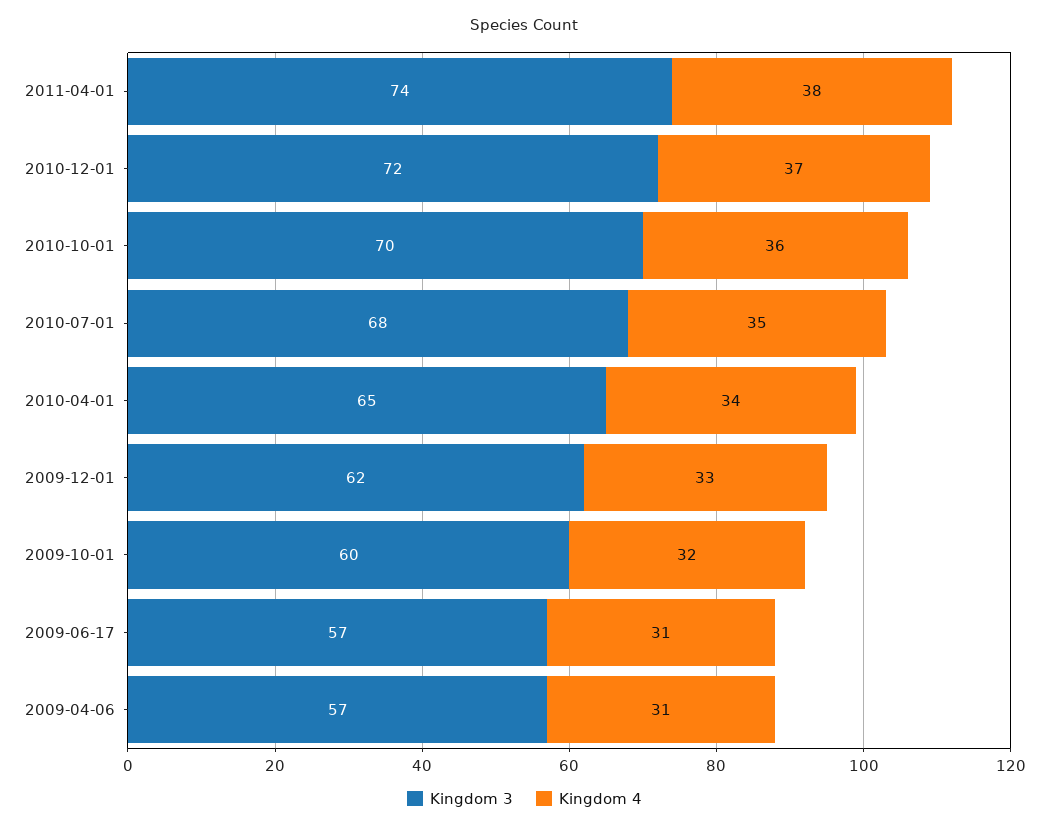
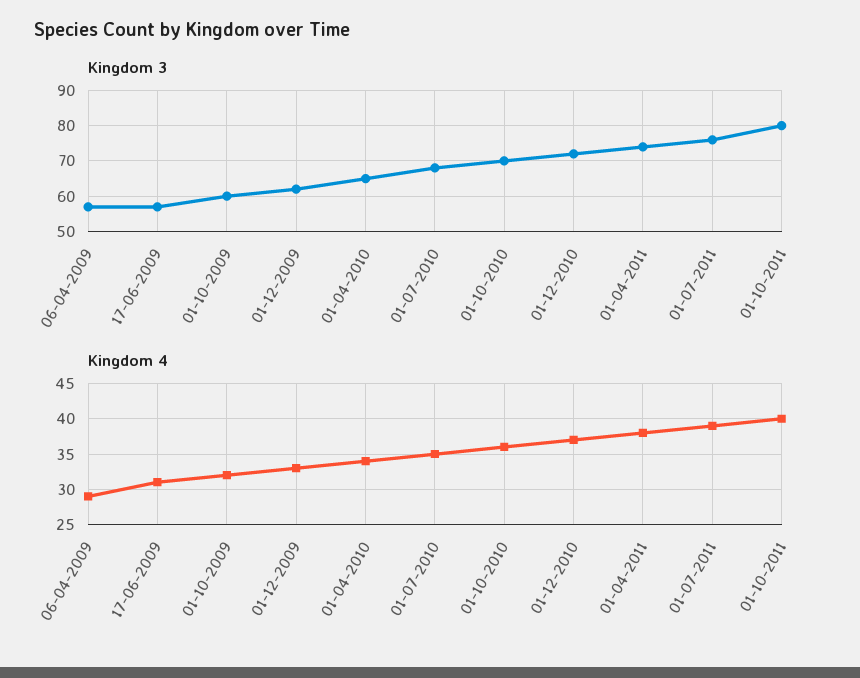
Kingdom 4, 2009-04-06: 31 -> 29
Kingdom 3, 01-07-2011: none -> 75
Kingdom 3, 01-10-2011: none -> 80
Kingdom 4, 01-07-2011: none -> 39
Kingdom 4, 01-10-2011: none -> 40

